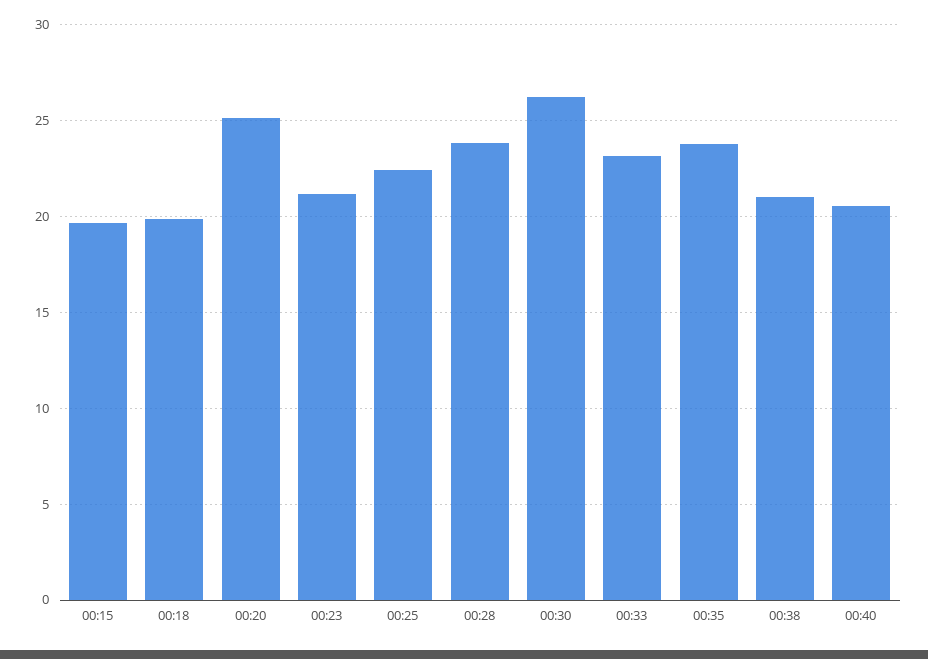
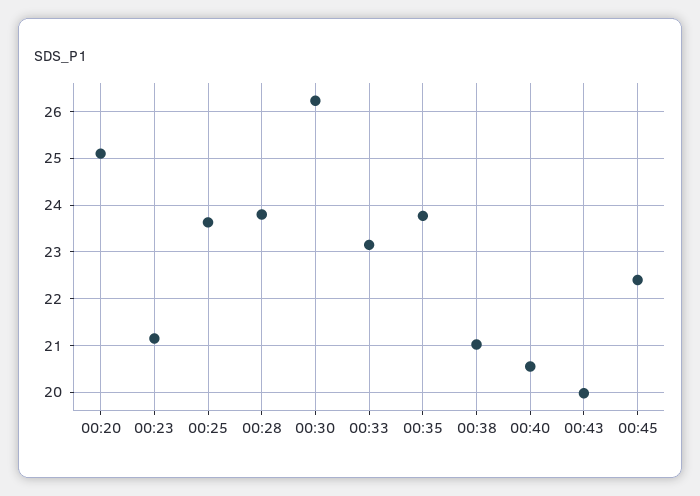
00:15: 19.5 -> none
00:18: 20 -> none
00:25: 22.5 -> 23.6
00:43: none -> 20
00:45: none -> 22.4

